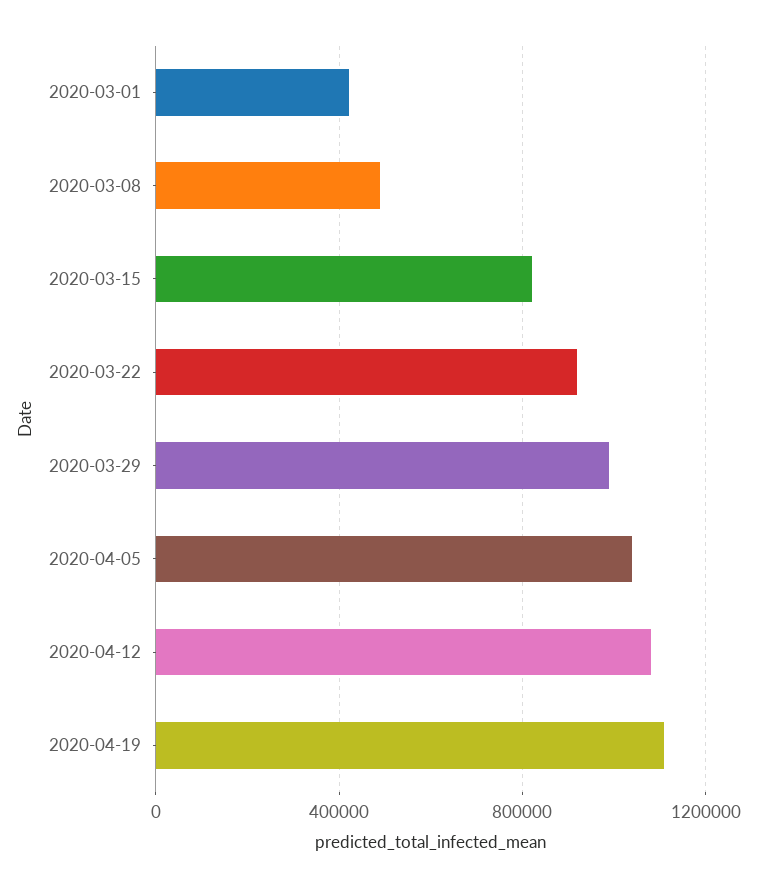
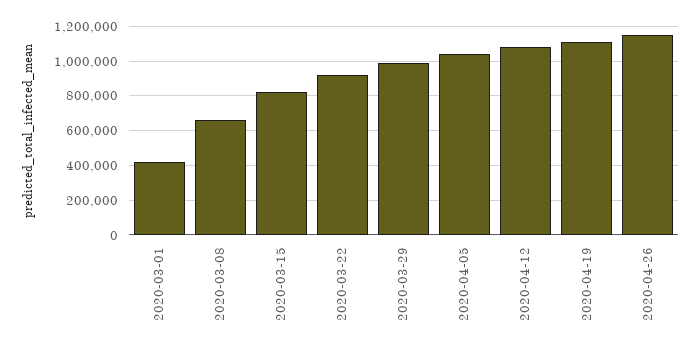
2020-03-08: 500000 -> 650000
2020-04-26: none -> 1150000

